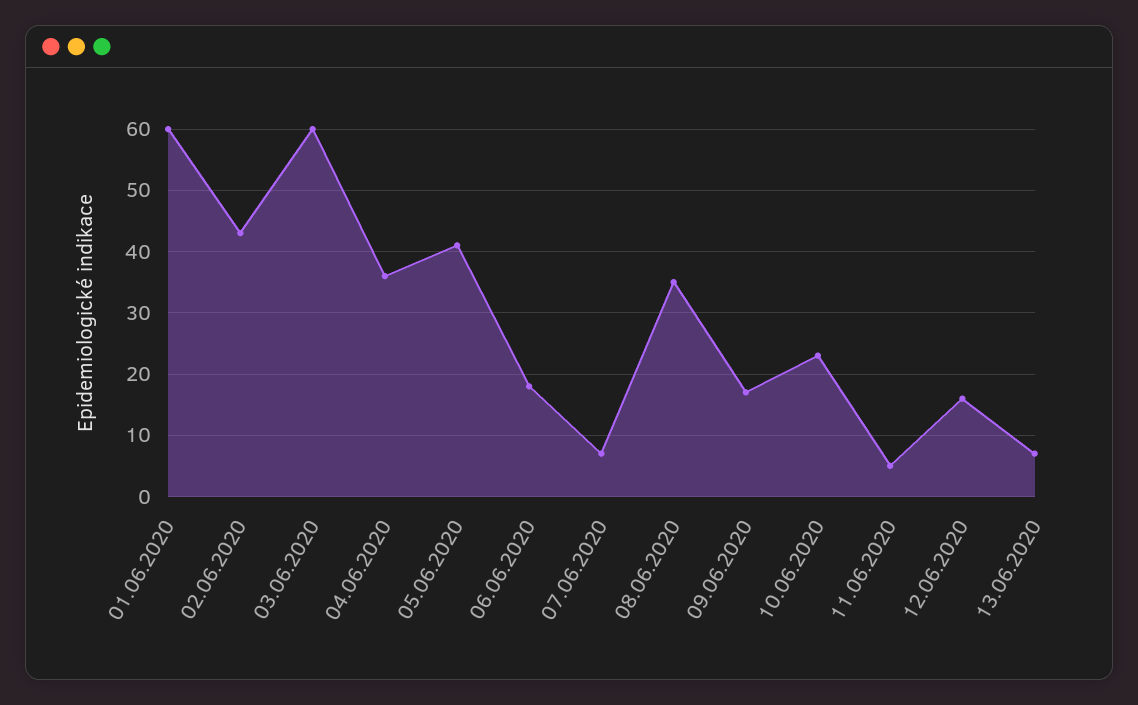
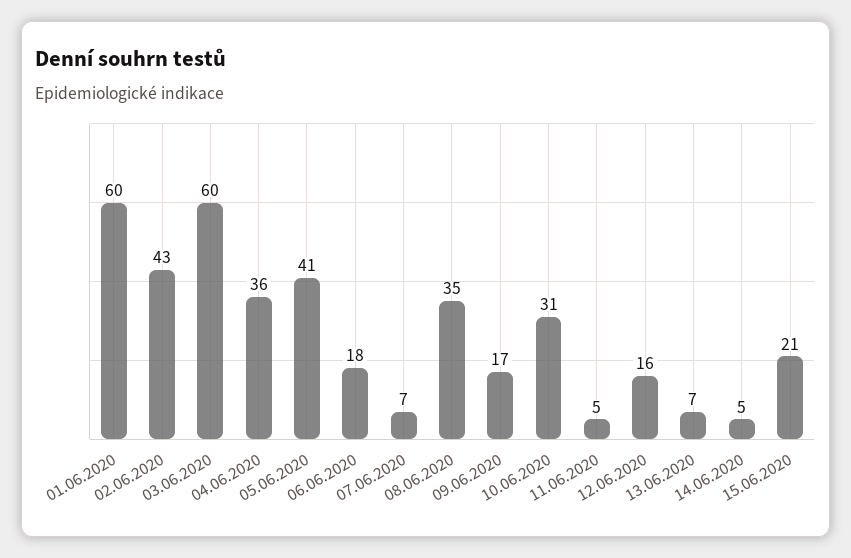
10.06.2020: 23 -> 31
14.06.2020: none -> 5
15.06.2020: none -> 21

